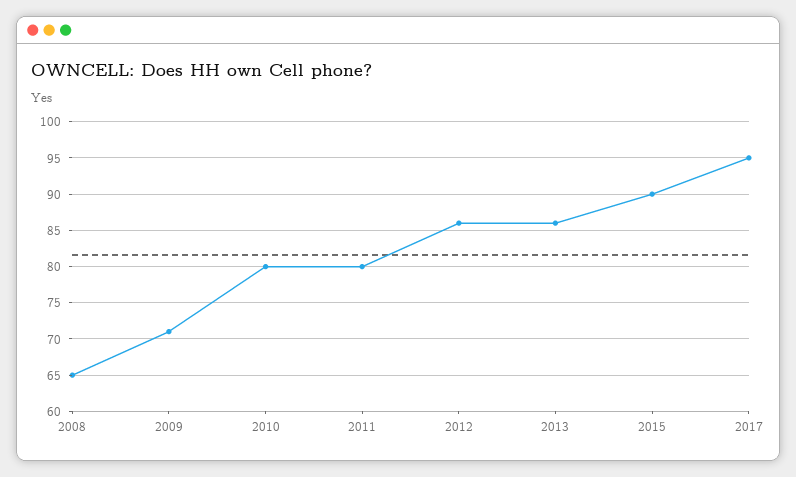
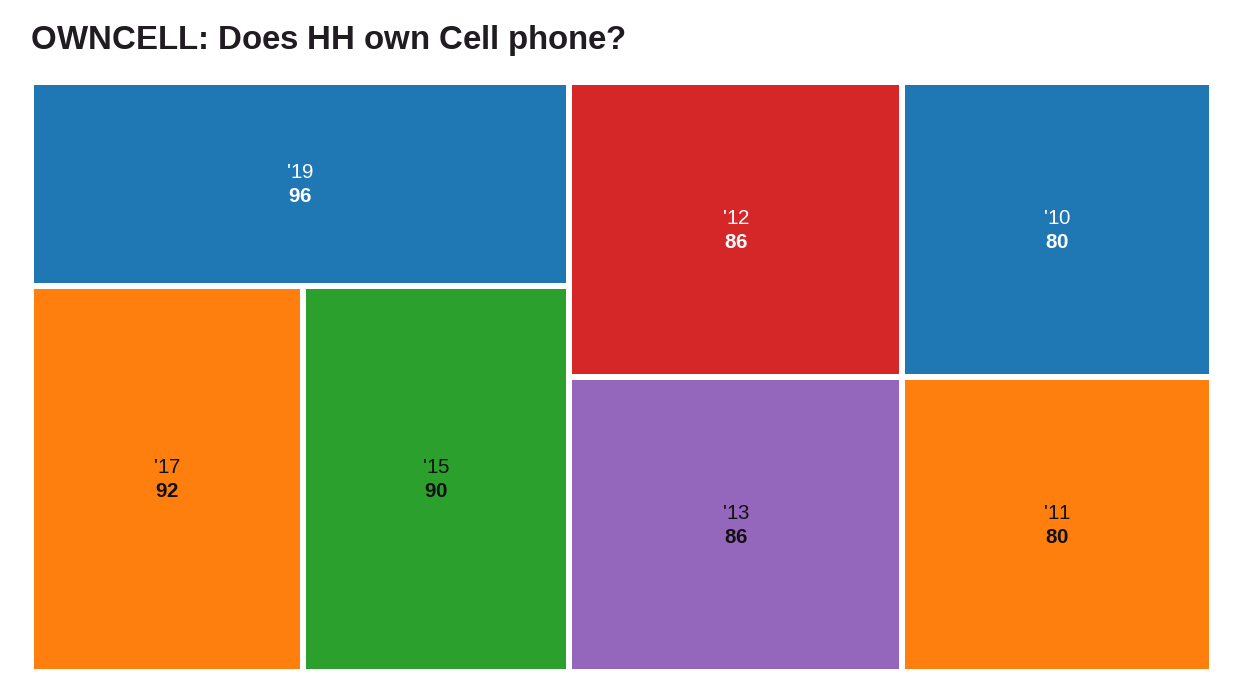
2008: 65 -> none
2009: 71 -> none
2017: 95 -> 92
'19: none -> 96

